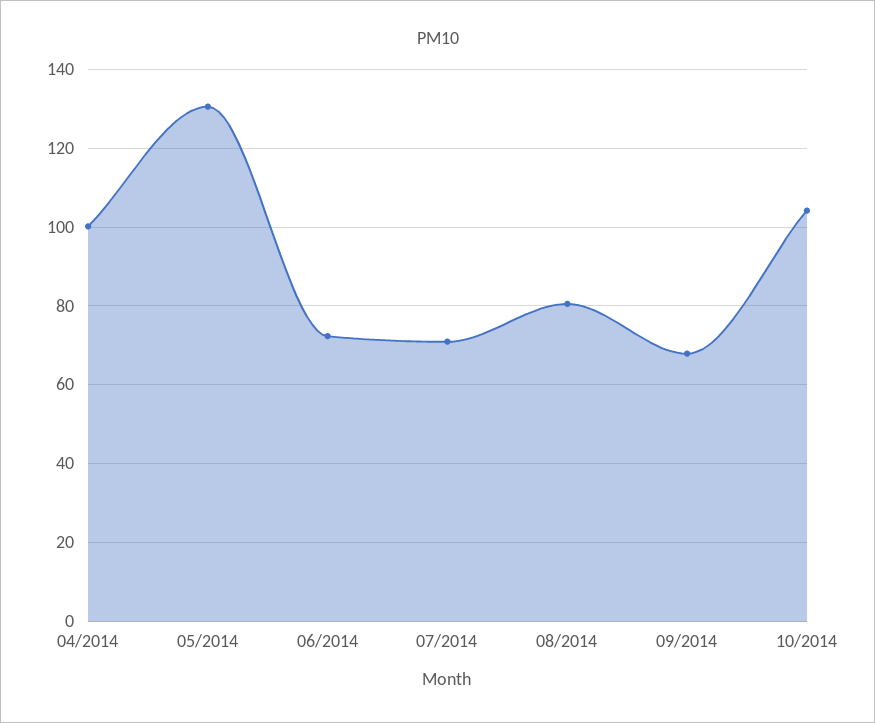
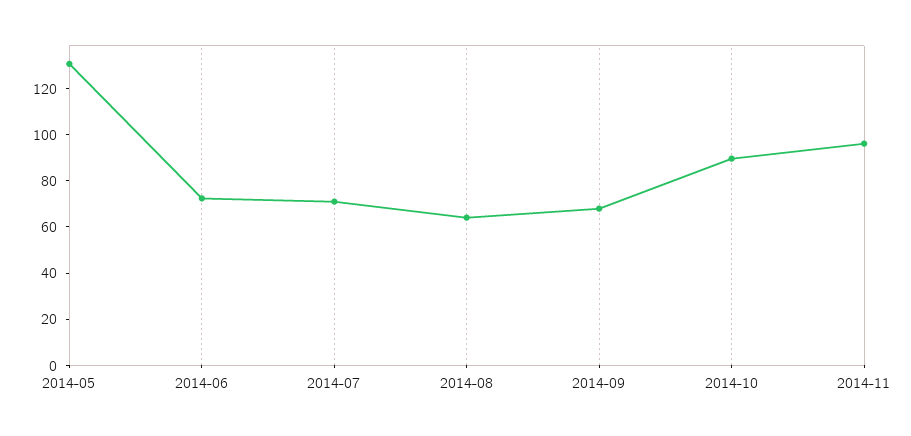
04/2014: 100 -> none
08/2014: 80 -> 65
10/2014: 104 -> 90
2014-11: none -> 95

